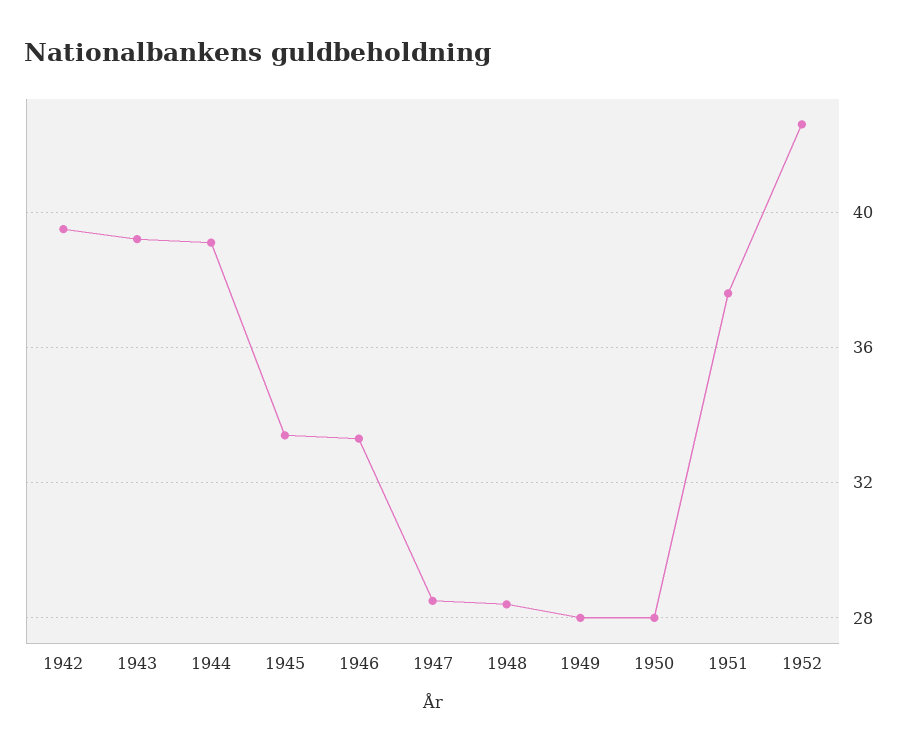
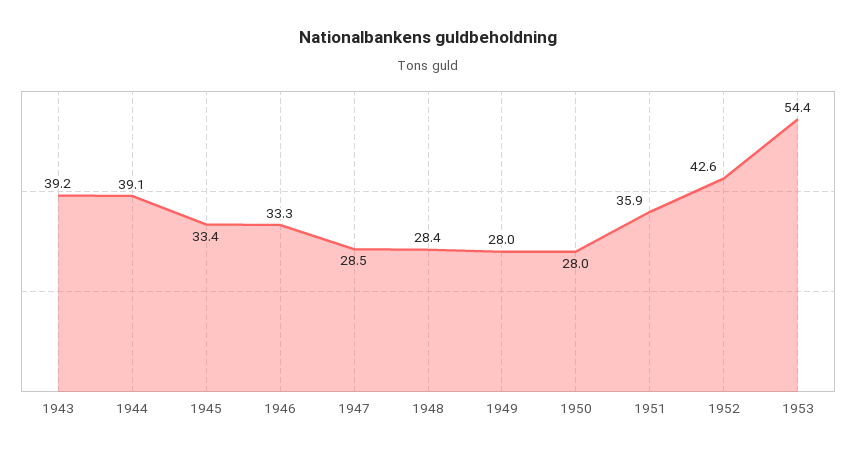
1942: 39.5 -> none
1951: 37.5 -> 35.9
1953: none -> 54.4

